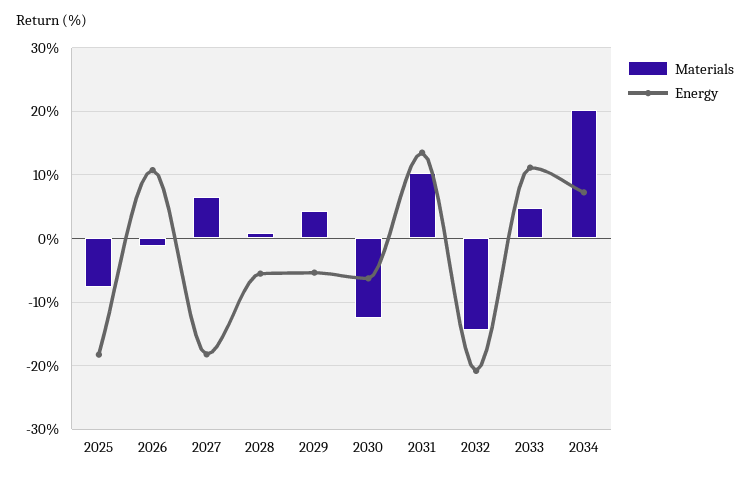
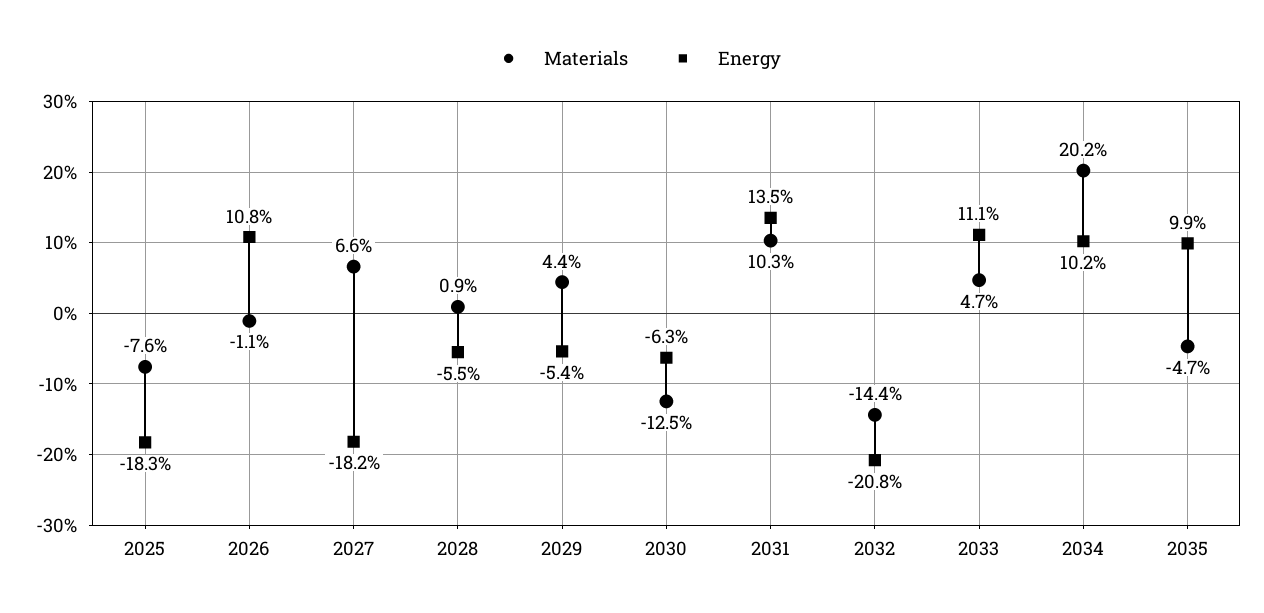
Energy, 2034: 7 -> 10.2
Materials, 2035: none -> -4.7
Energy, 2035: none -> 9.9

